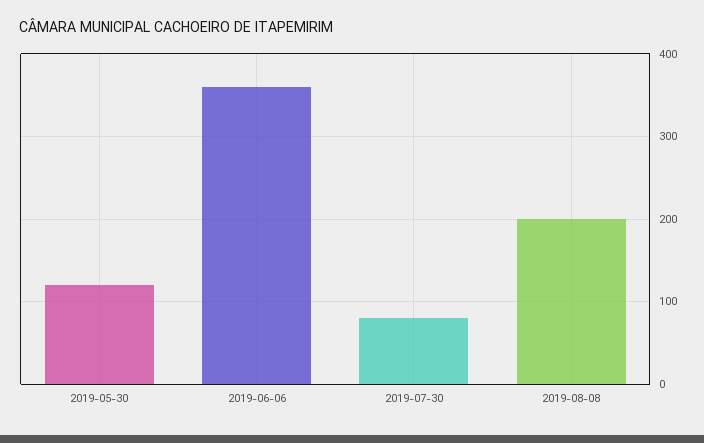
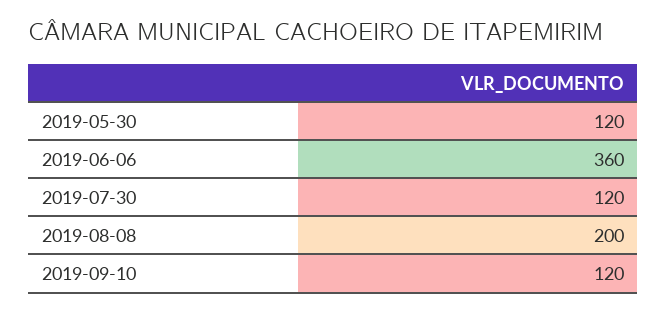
2019-07-30: 80 -> 120
2019-09-10: none -> 120

